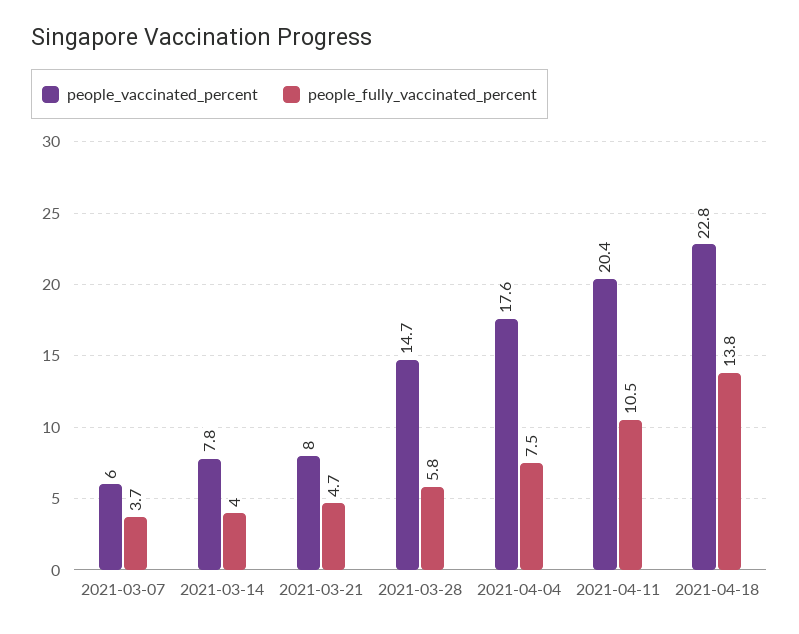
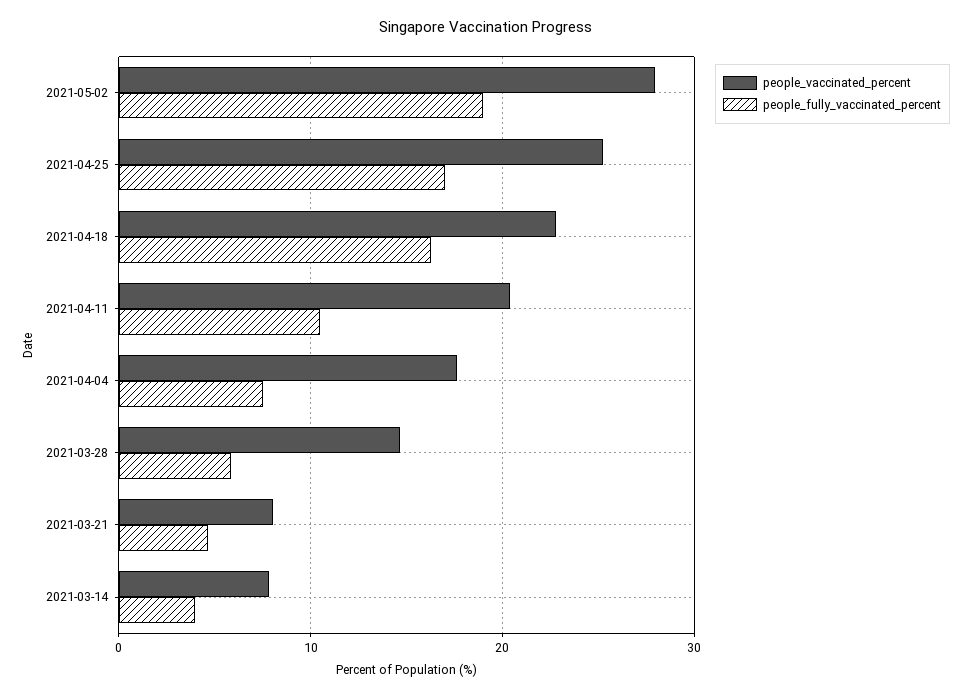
people_vaccinated_percent, 2021-03-07: 6 -> none
people_fully_vaccinated_percent, 2021-03-07: 3.7 -> none
people_fully_vaccinated_percent, 2021-04-18: 13.8 -> 16
people_vaccinated_percent, 2021-05-02: none -> 28
people_fully_vaccinated_percent, 2021-05-02: none -> 19
people_vaccinated_percent, 2021-04-25: none -> 25
people_fully_vaccinated_percent, 2021-04-25: none -> 17

